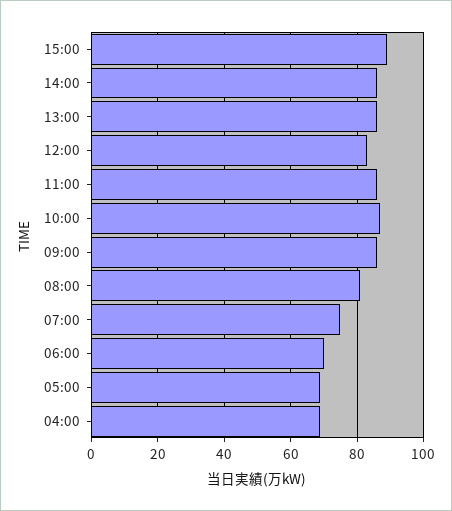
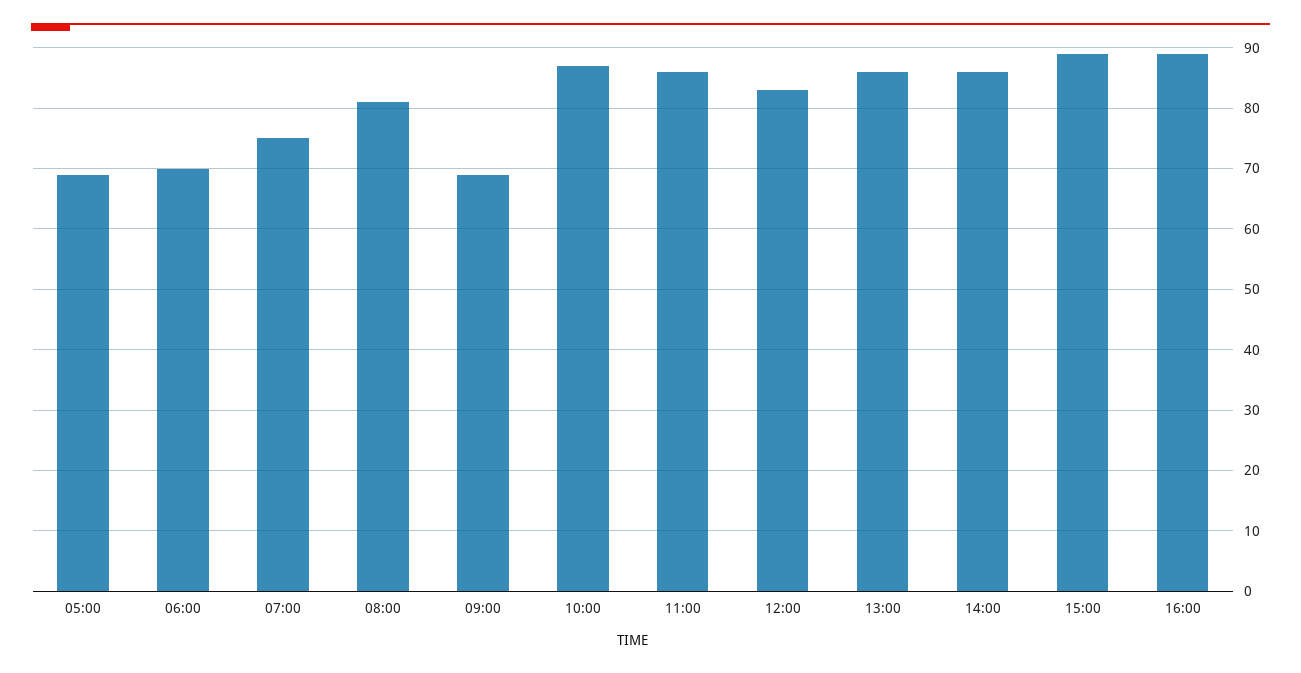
09:00: 85 -> 69
04:00: 70 -> none
16:00: none -> 89

